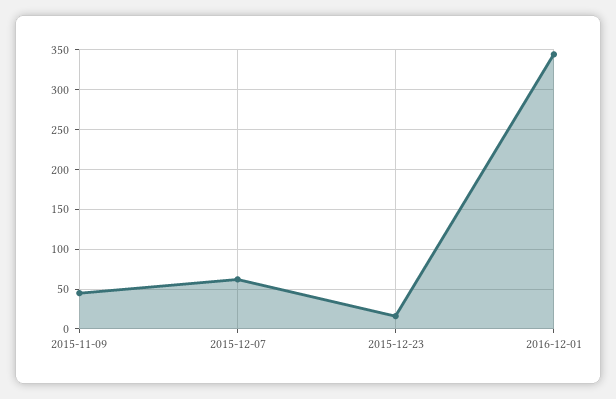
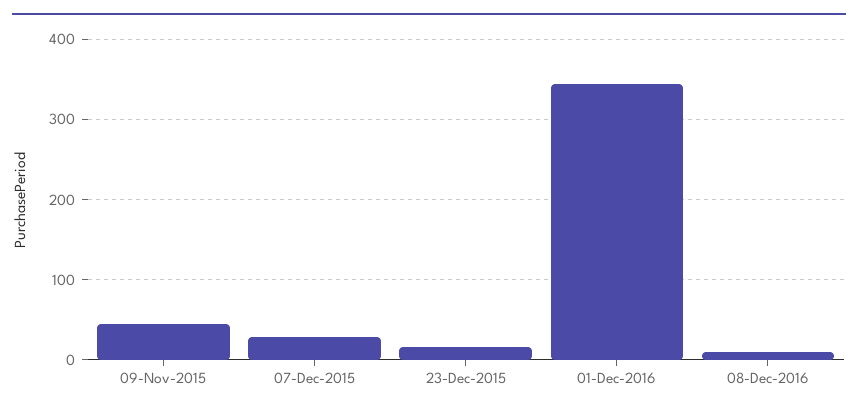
2015-12-07: 60 -> 30
08-Dec-2016: none -> 10

